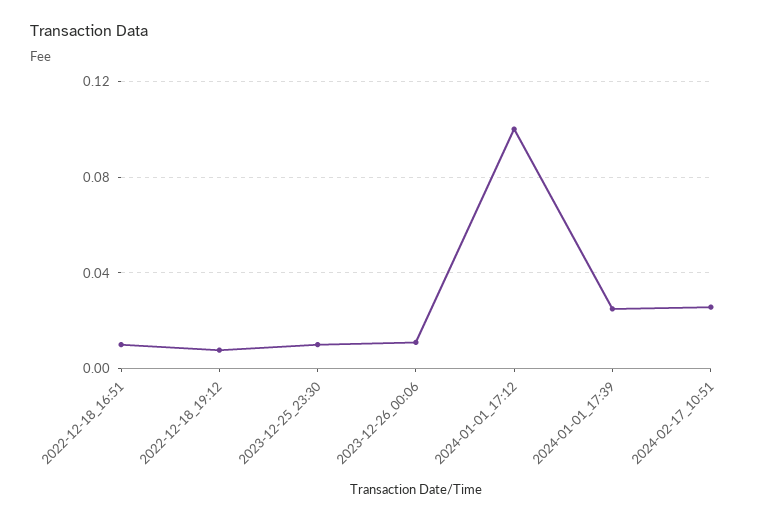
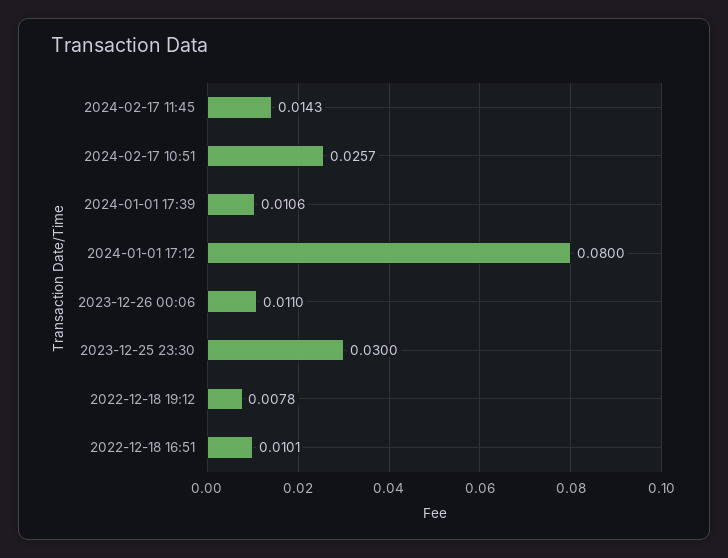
2023-12-25_23:30: 0.01 -> 0.03
2024-01-01_17:12: 0.1 -> 0.08
2024-01-01_17:39: 0.025 -> 0.0106
2024-02-17 11:45: none -> 0.0143

